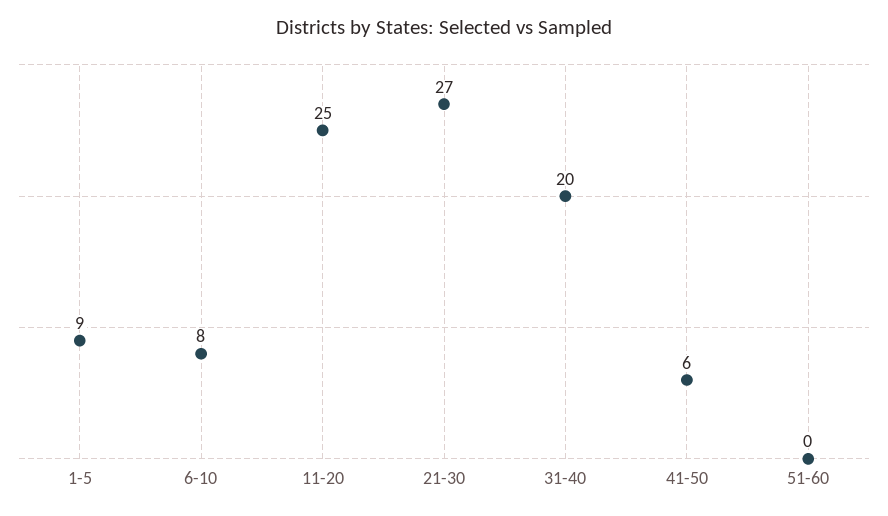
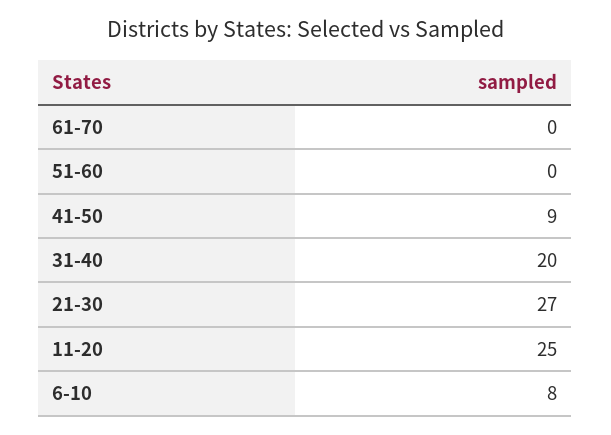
1-5: 9 -> none
41-50: 6 -> 9
61-70: none -> 0

